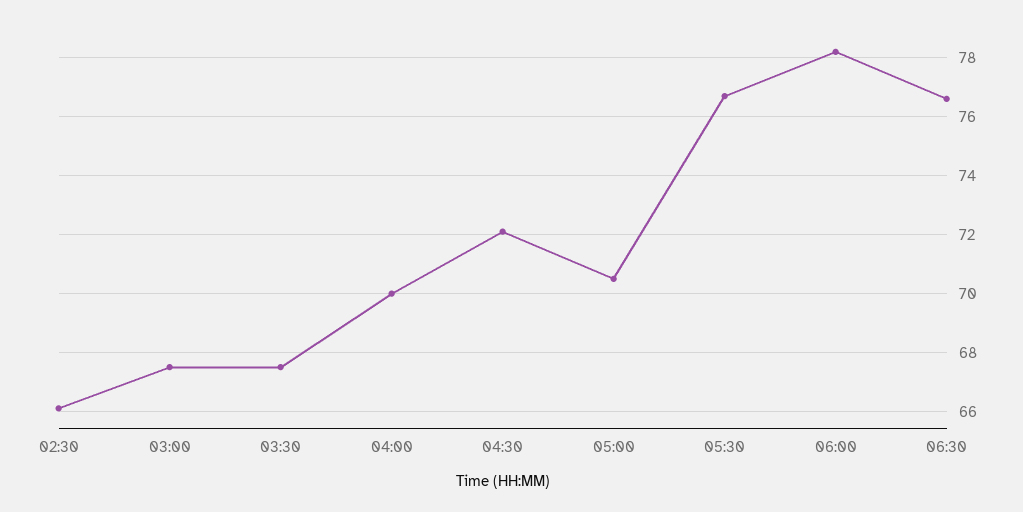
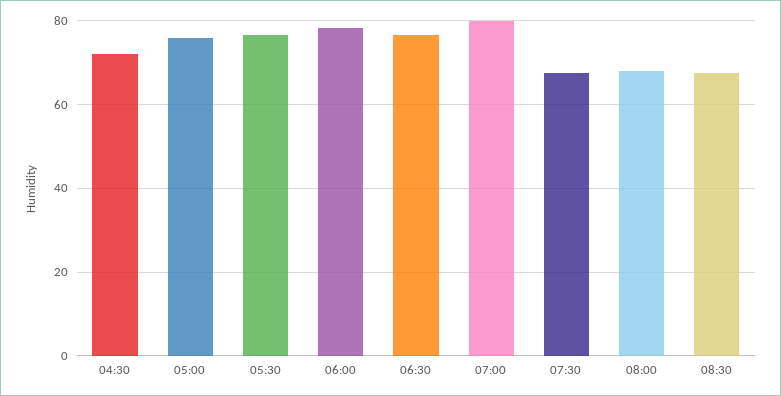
02:30: 66 -> none
03:00: 67.5 -> none
03:30: 67.5 -> none
04:00: 70 -> none
05:00: 70.5 -> 76
07:00: none -> 80
07:30: none -> 68
08:00: none -> 68
08:30: none -> 68

